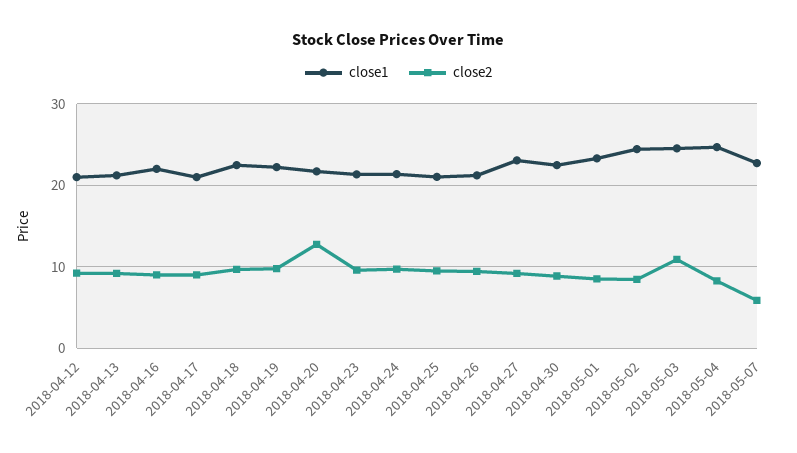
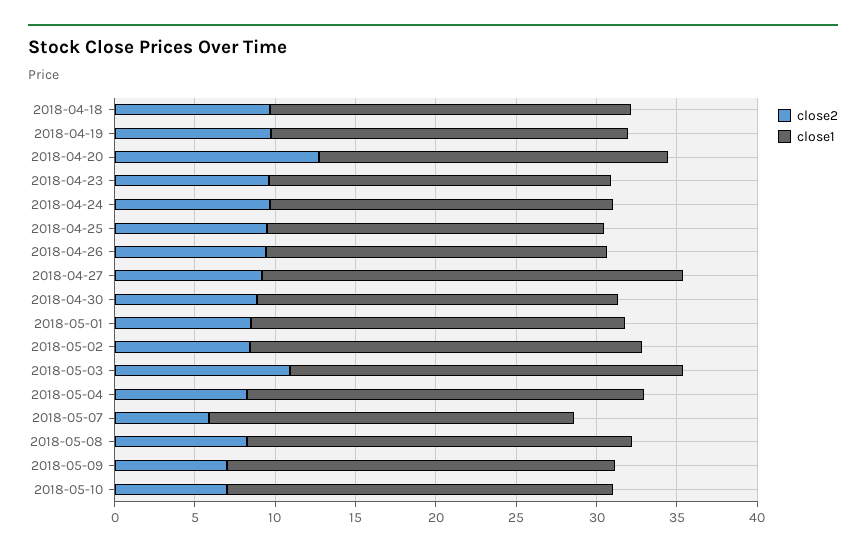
close1, 2018-04-12: 21 -> none
close2, 2018-04-12: 9 -> none
close1, 2018-04-13: 21 -> none
close2, 2018-04-13: 9 -> none
close1, 2018-04-16: 22 -> none
close2, 2018-04-16: 9 -> none
close1, 2018-04-17: 21 -> none
close2, 2018-04-17: 9 -> none
close1, 2018-04-27: 23 -> 26
close2, 2018-05-08: none -> 8
close1, 2018-05-08: none -> 24
close2, 2018-05-09: none -> 7
close1, 2018-05-09: none -> 24
close2, 2018-05-10: none -> 7
close1, 2018-05-10: none -> 24

